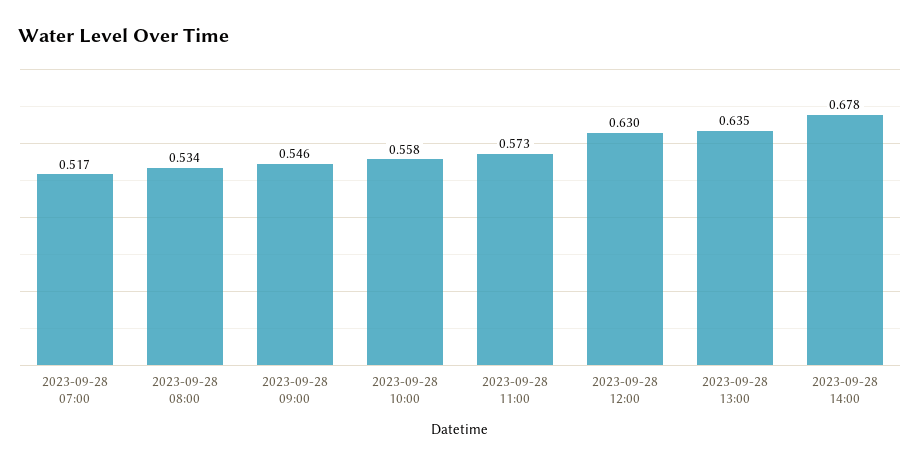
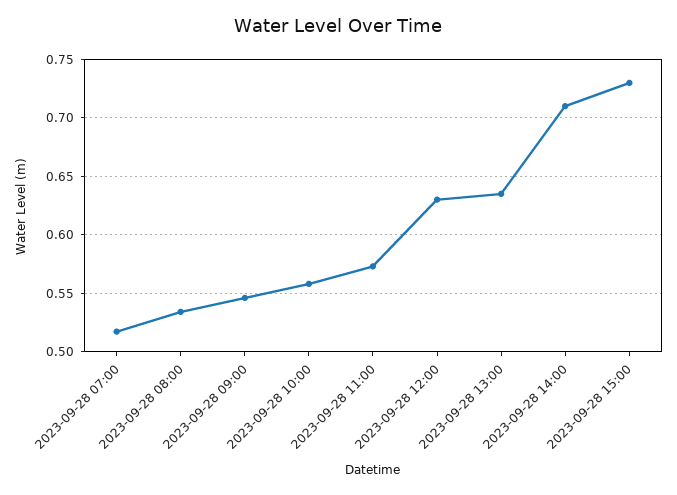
2023-09-28 14:00: 0.678 -> 0.71
2023-09-28 15:00: none -> 0.73

